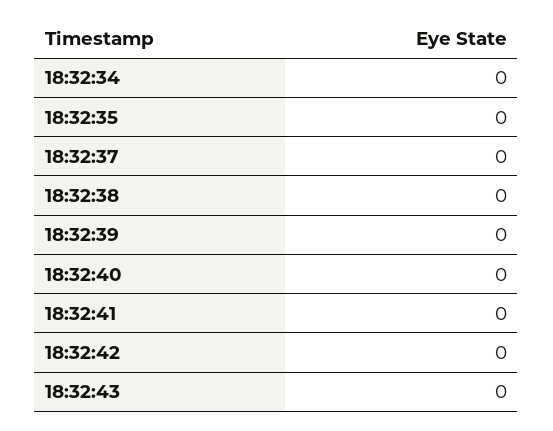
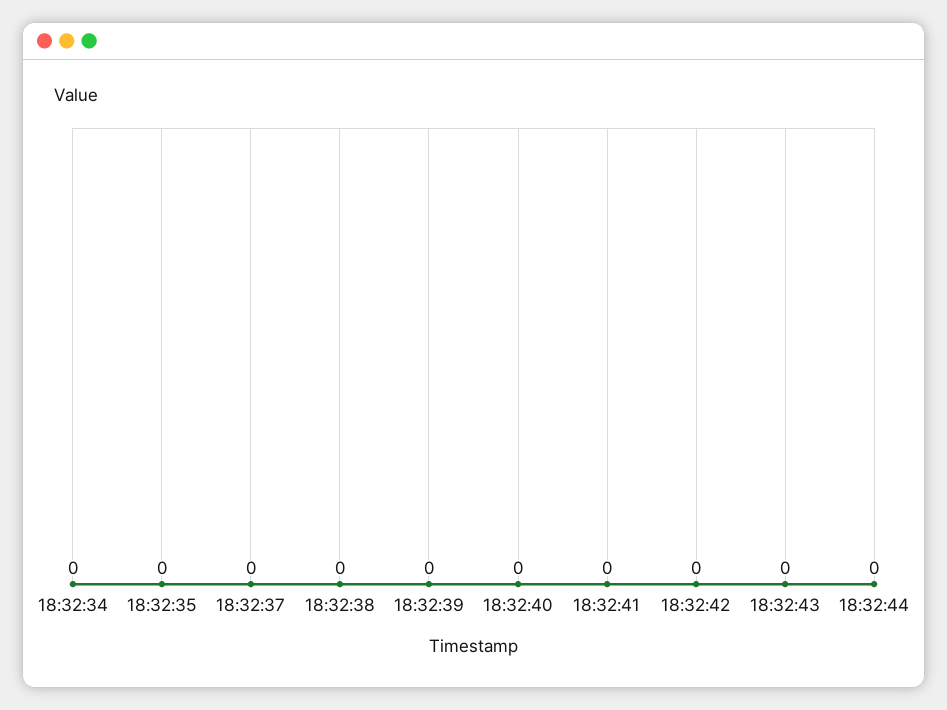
18:32:44: none -> 0

